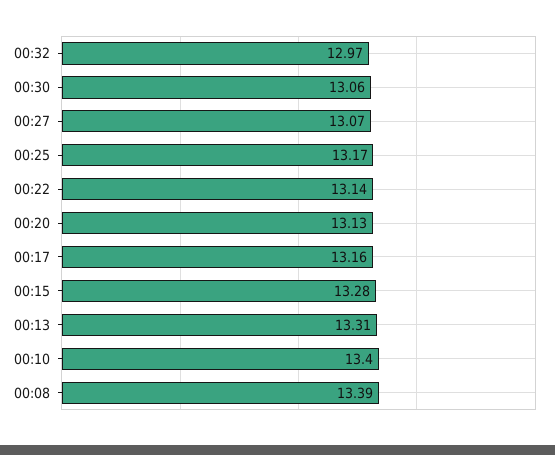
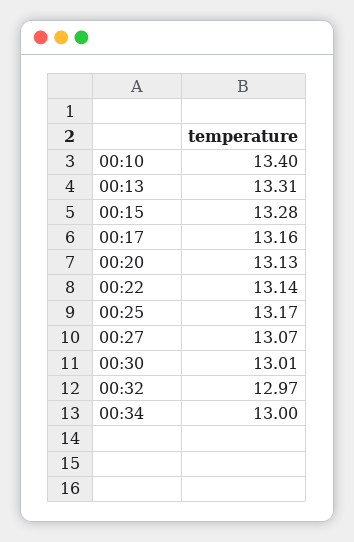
00:30: 13.06 -> 13.01
00:08: 13.39 -> none
00:34: none -> 13

